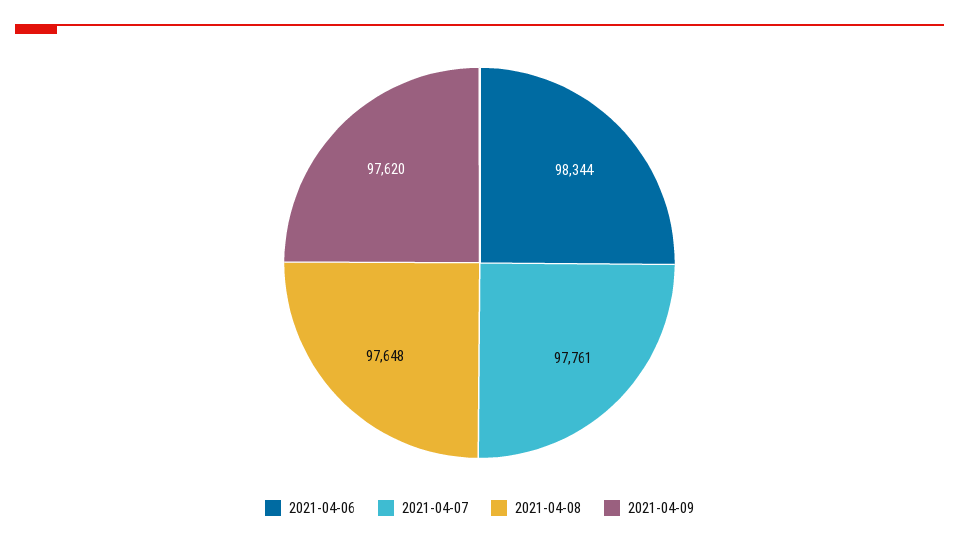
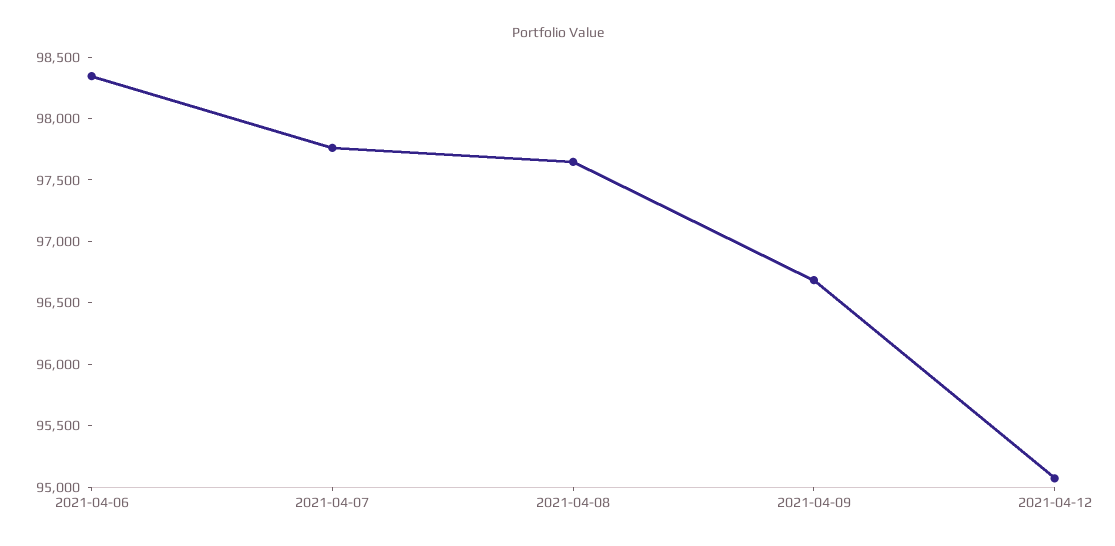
2021-04-09: 97620 -> 96700
2021-04-12: none -> 95100

